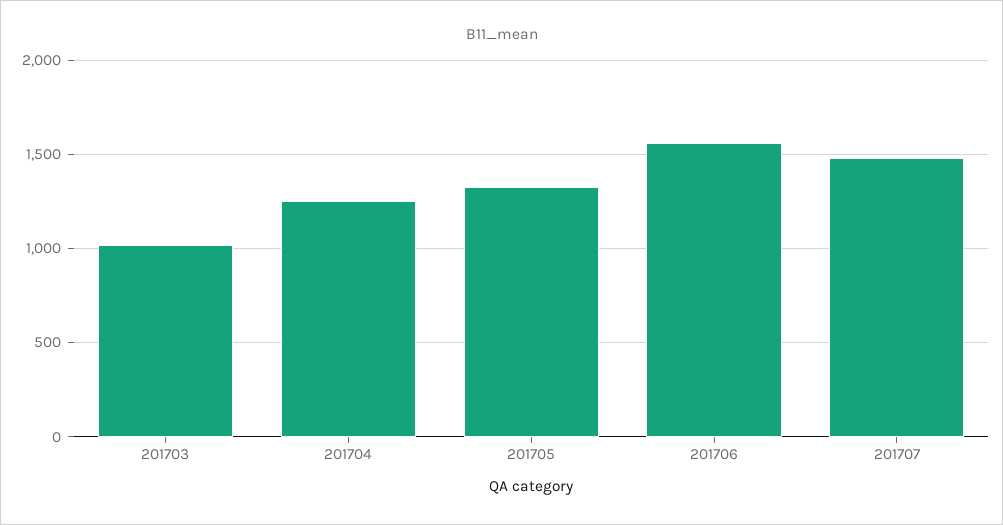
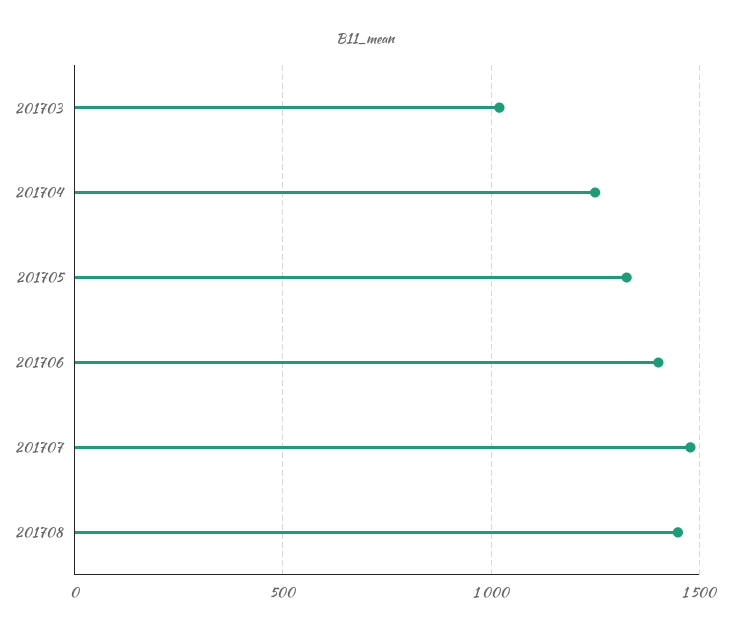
201706: 1550 -> 1400
201708: none -> 1450

